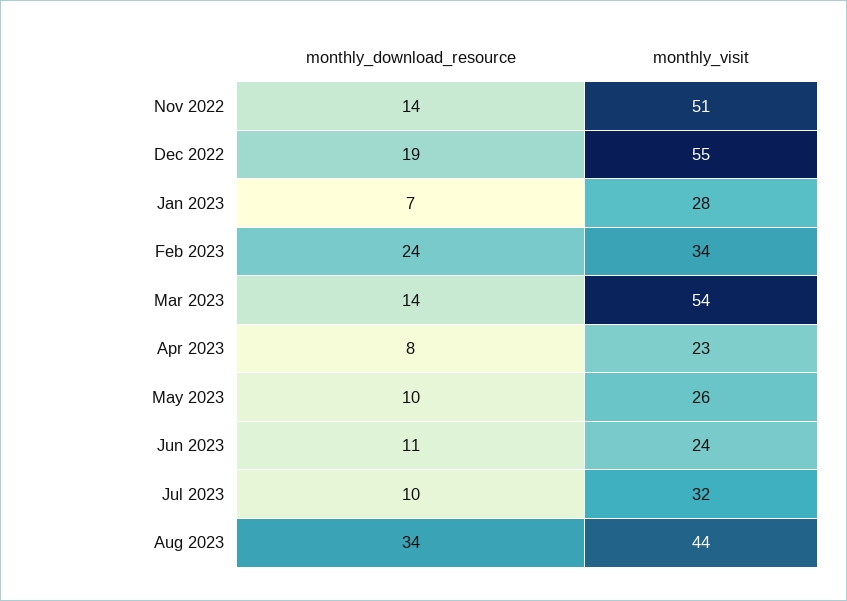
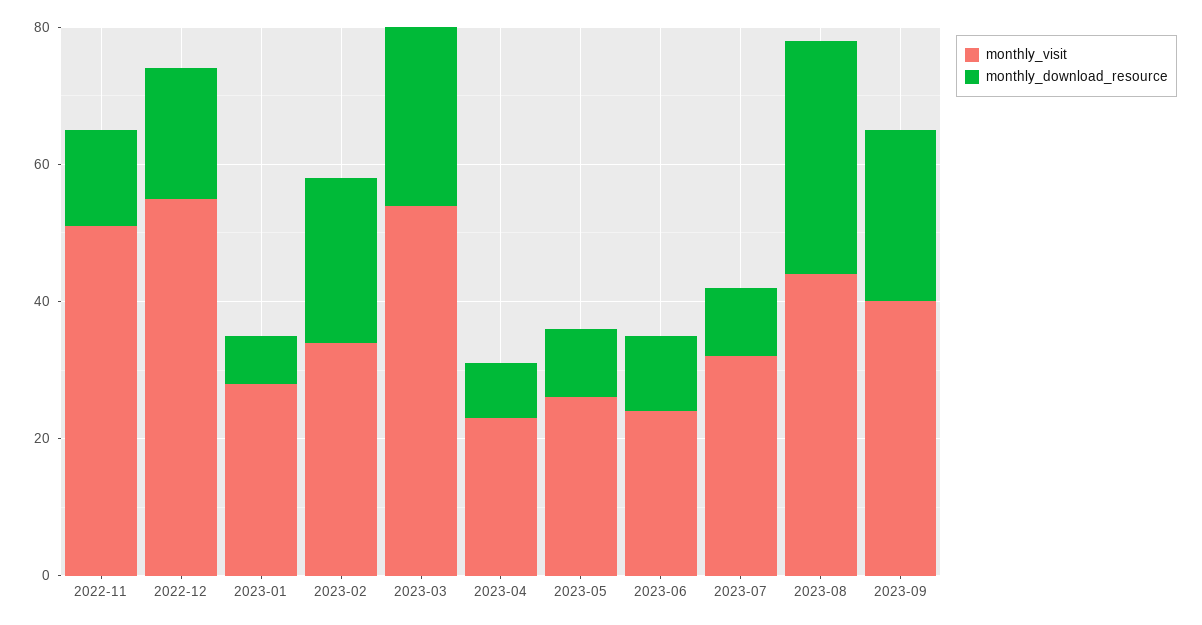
monthly_download_resource, Mar 2023: 14 -> 25
monthly_visit, 2023-09: none -> 40
monthly_download_resource, 2023-09: none -> 25

